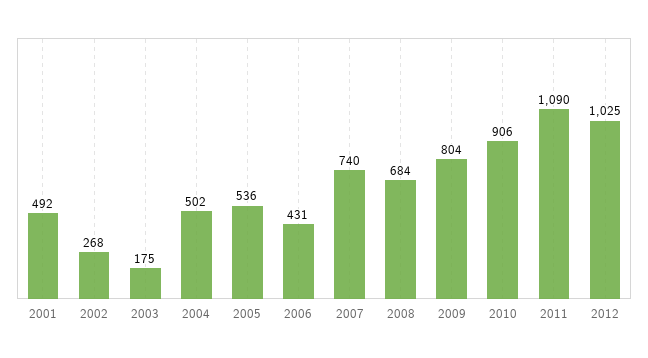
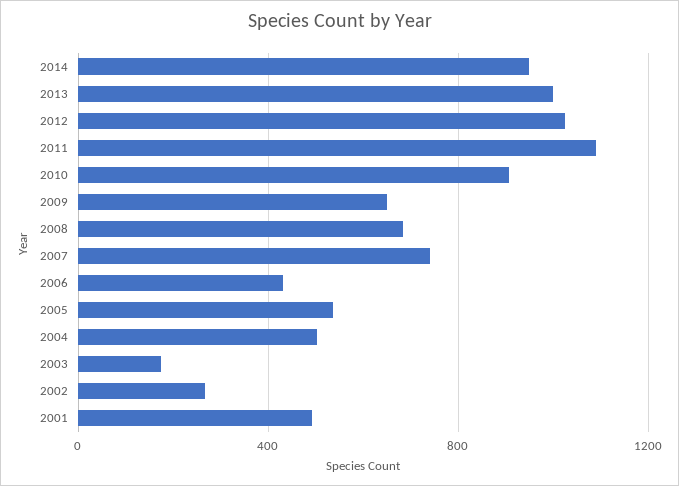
2009: 804 -> 650
2014: none -> 950
2013: none -> 1000

